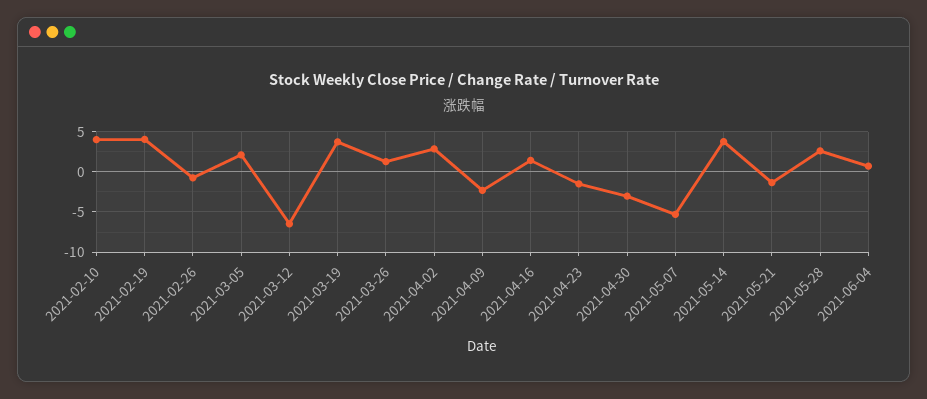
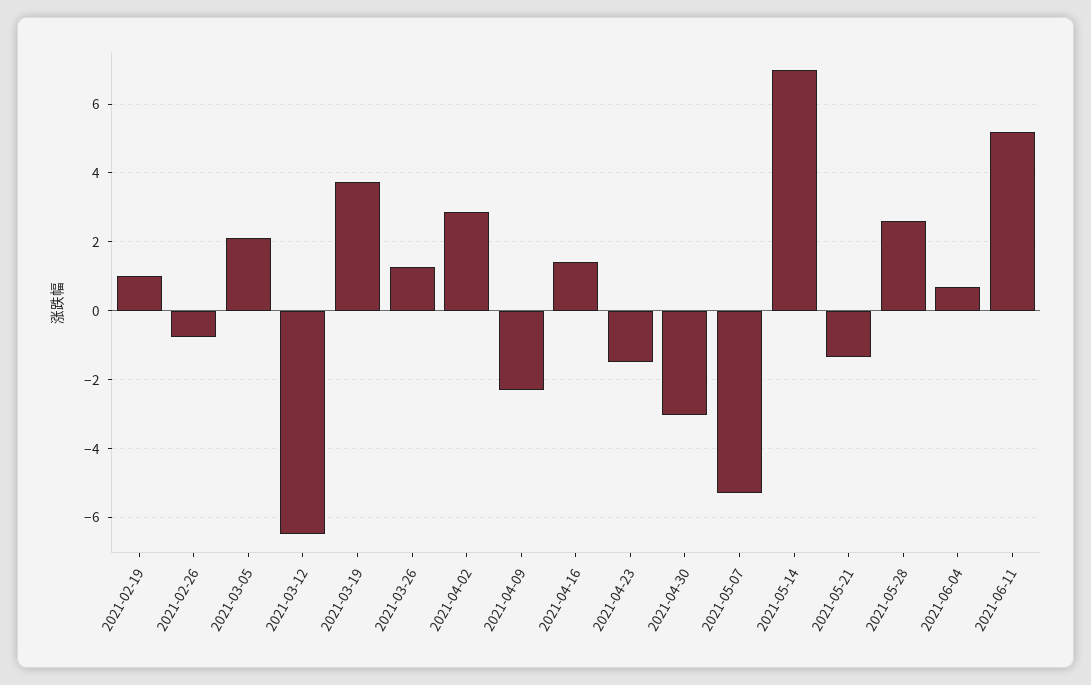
2021-02-10: 4 -> none
2021-02-19: 4 -> 1
2021-05-14: 4 -> 7
2021-06-11: none -> 5.2

